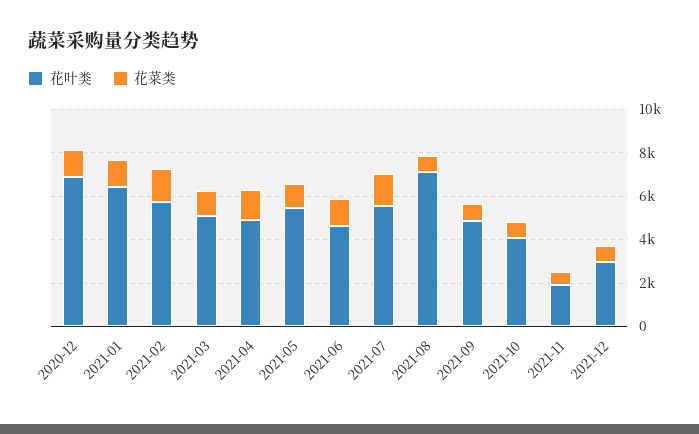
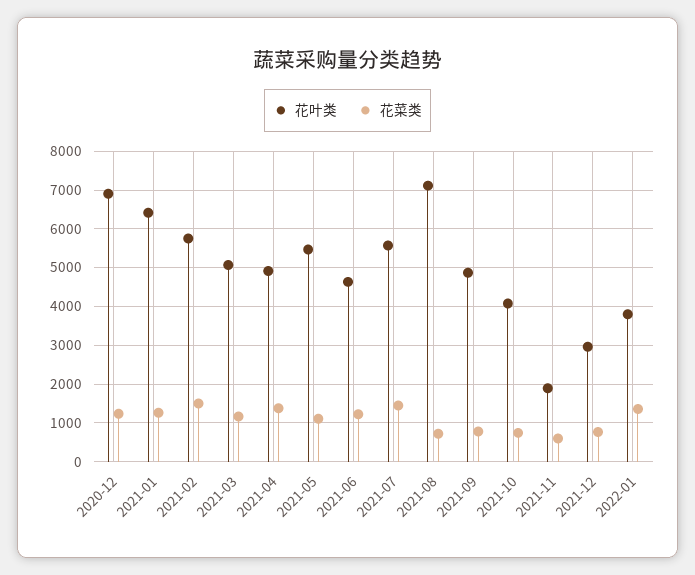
花叶类, 2022-01: none -> 3800
花菜类, 2022-01: none -> 1400

